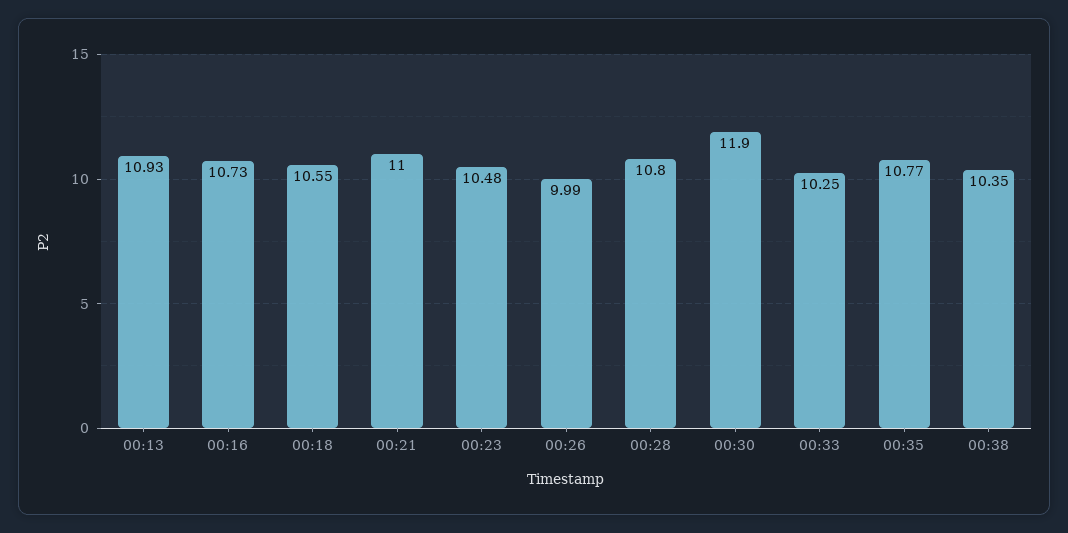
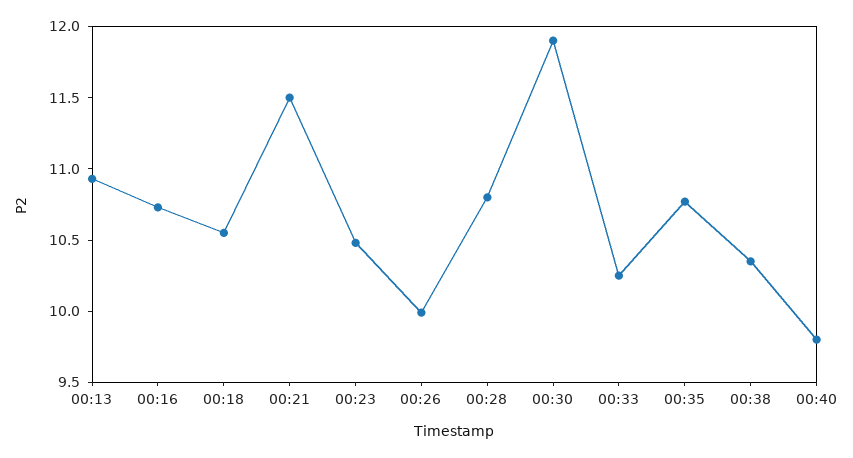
00:21: 11 -> 11.5
00:40: none -> 9.8

